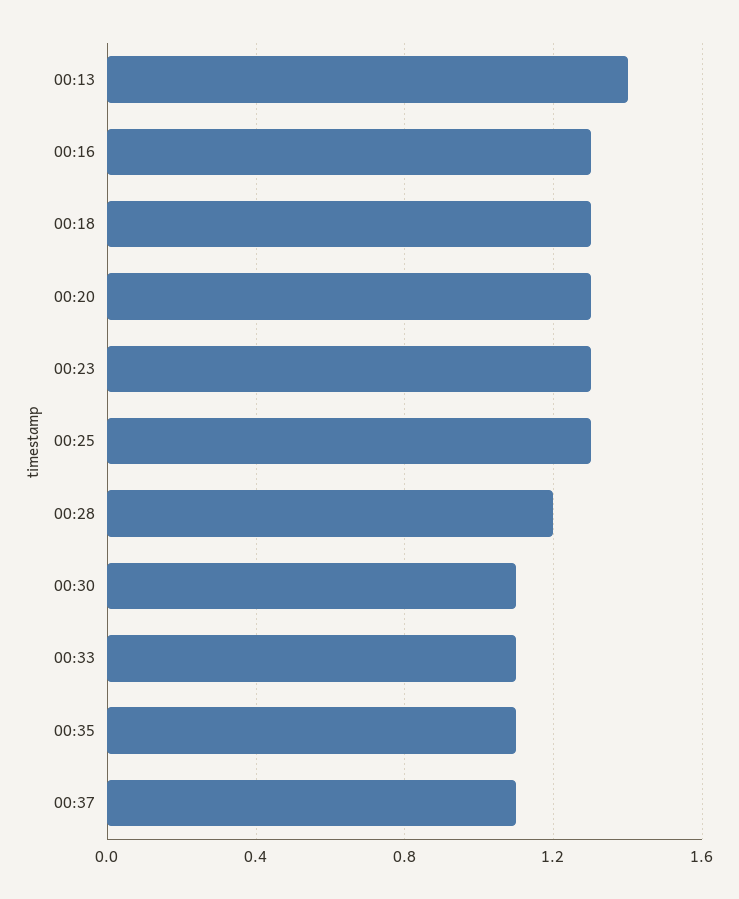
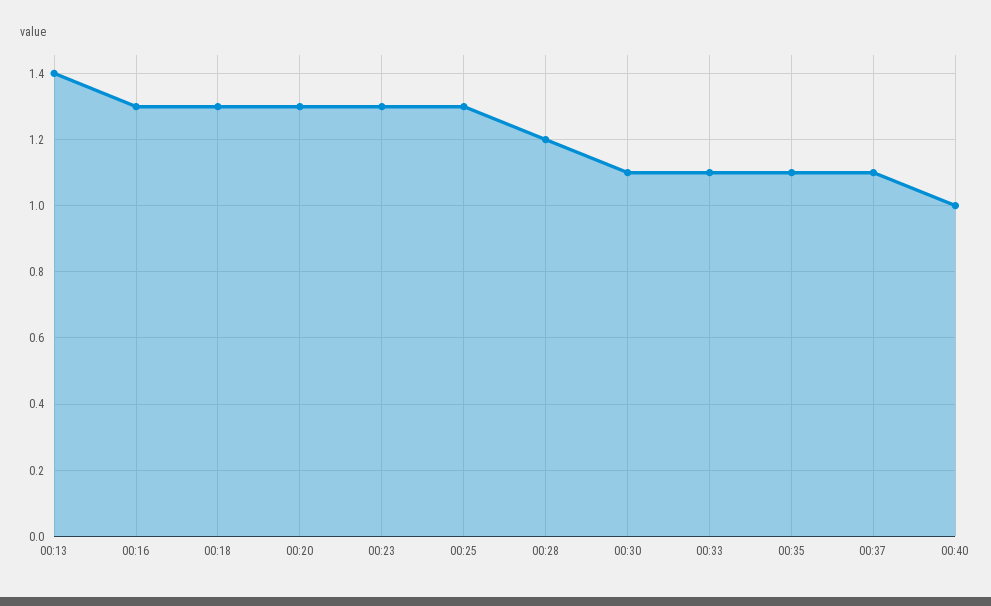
00:40: none -> 1

